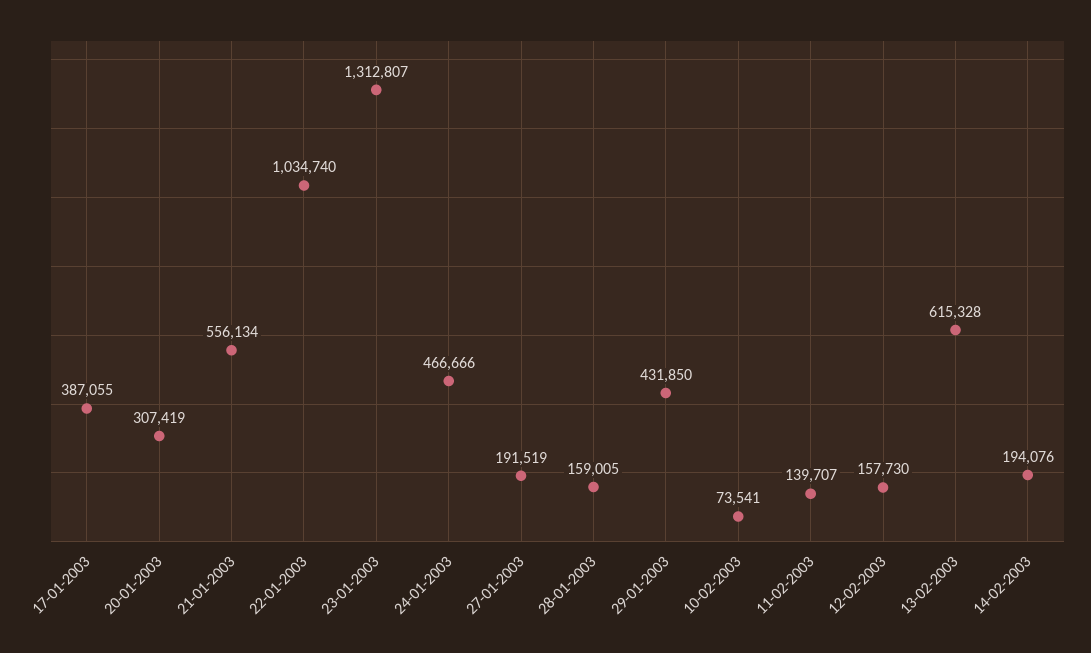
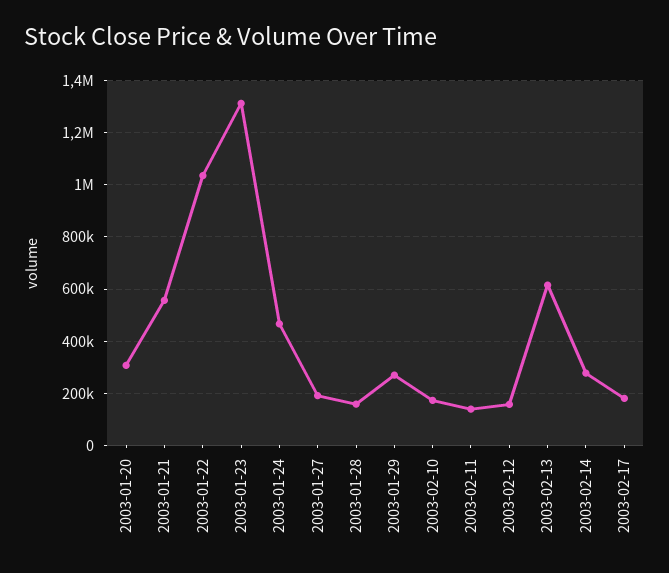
17-01-2003: 387055 -> none
29-01-2003: 431850 -> 275000
10-02-2003: 73541 -> 175000
14-02-2003: 194076 -> 275000
2003-02-17: none -> 175000

